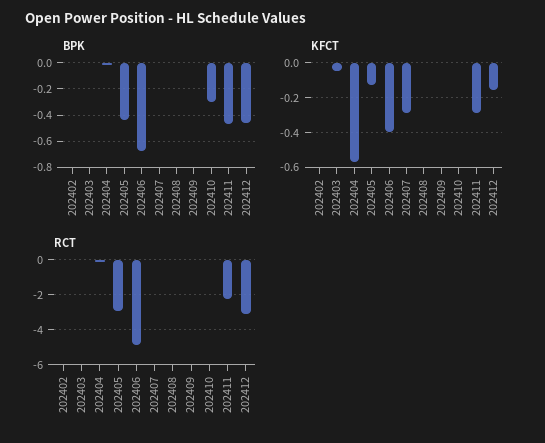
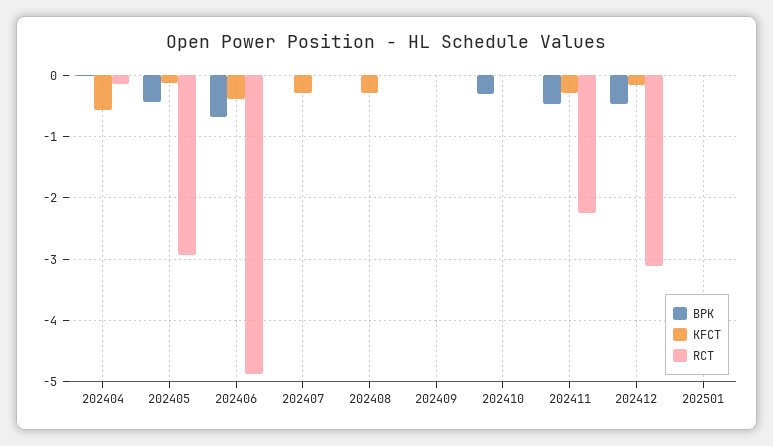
BPK, 202402: 0 -> none
BPK, 202403: 0 -> none
KFCT, 202402: 0 -> none
KFCT, 202403: -0.05 -> none
KFCT, 202408: 0 -> -0.3
RCT, 202402: 0 -> none
RCT, 202403: 0 -> none
BPK, 202501: none -> 0
KFCT, 202501: none -> 0
RCT, 202501: none -> 0

